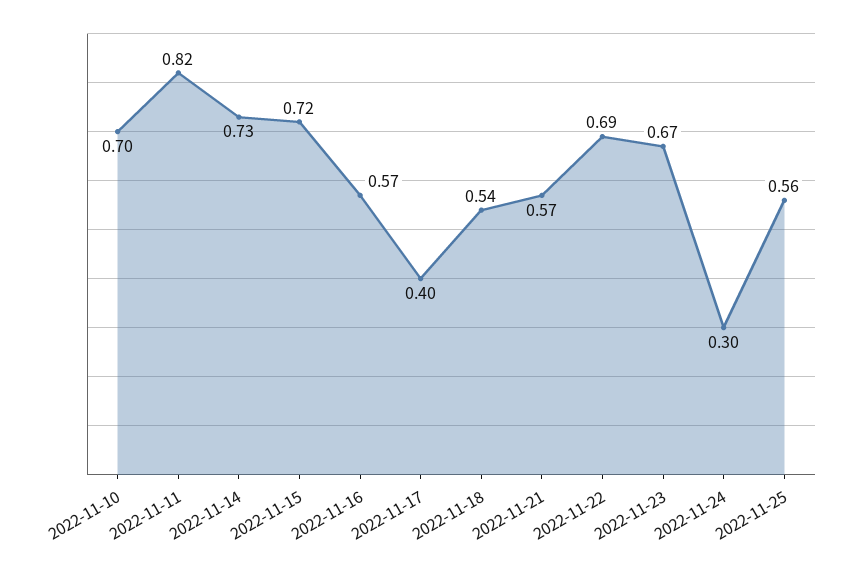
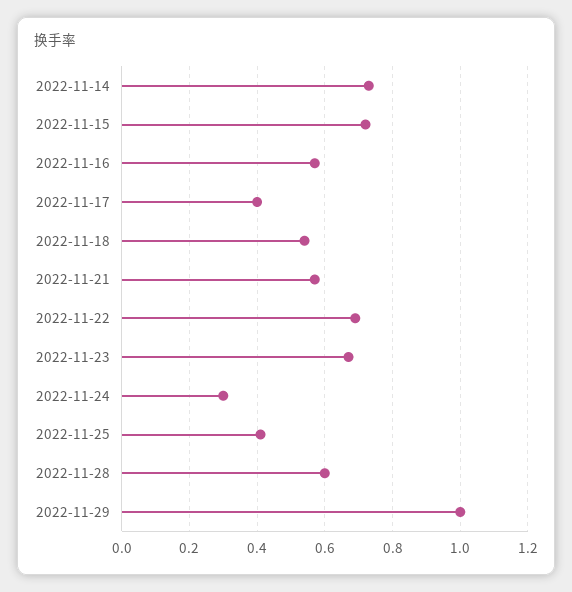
2022-11-10: 0.7 -> none
2022-11-11: 0.82 -> none
2022-11-25: 0.56 -> 0.4
2022-11-28: none -> 0.6
2022-11-29: none -> 1

